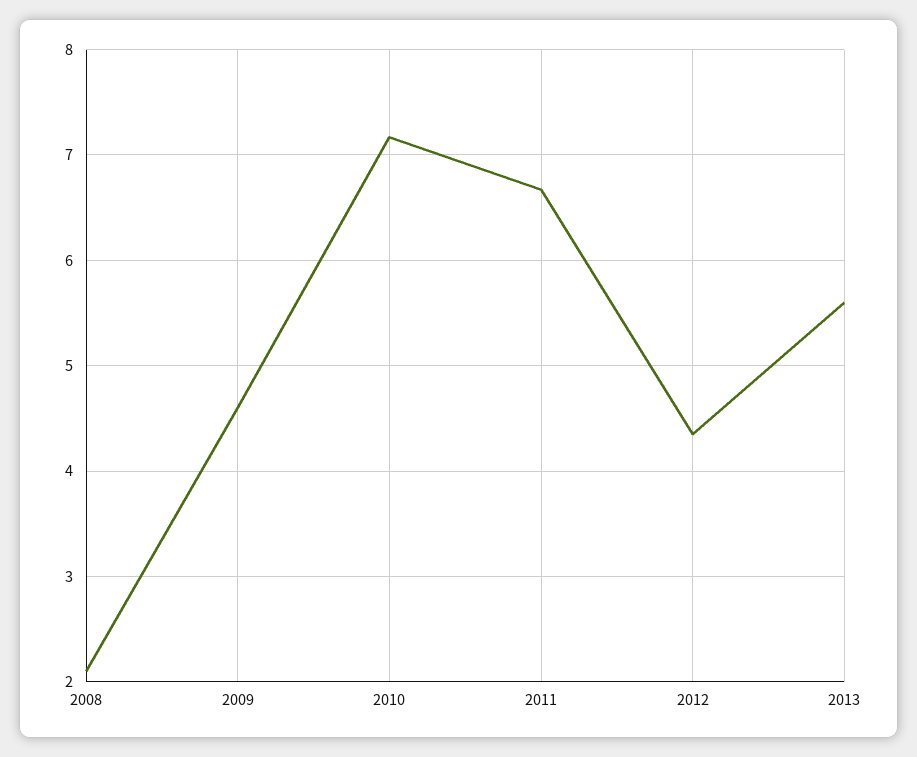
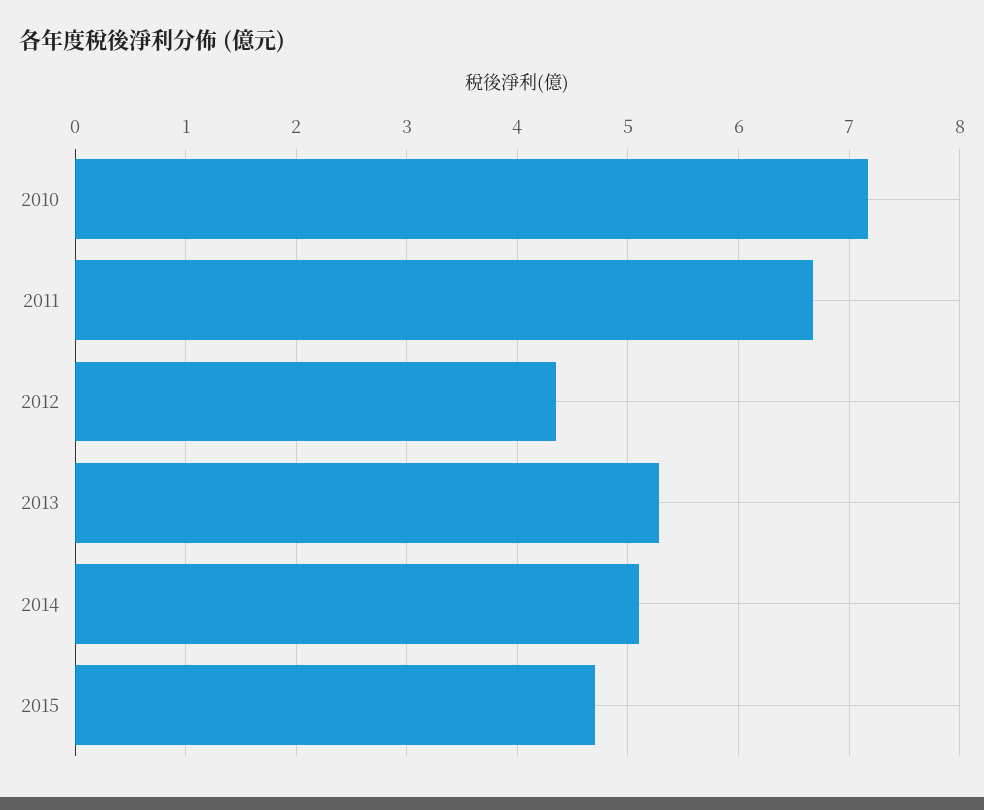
2008: 2.1 -> none
2009: 4.6 -> none
2013: 5.6 -> 5.3
2014: none -> 5.1
2015: none -> 4.7

